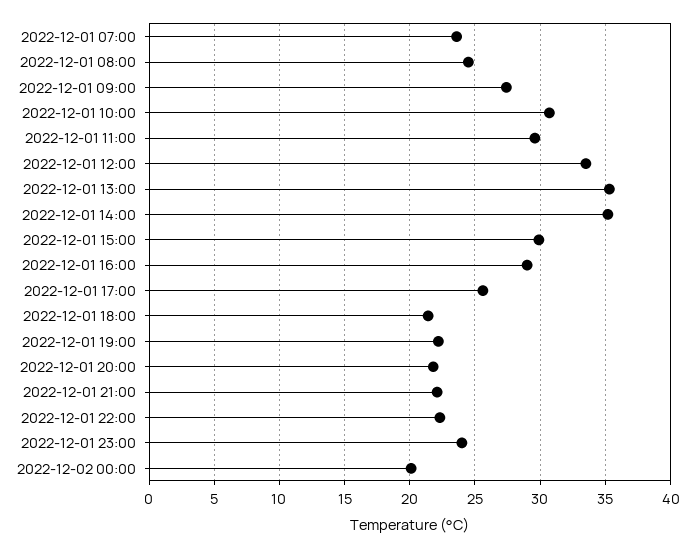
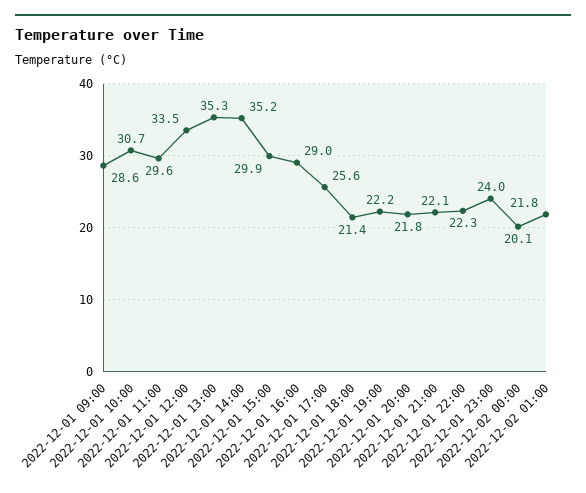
2022-12-01 07:00: 23.5 -> none
2022-12-01 08:00: 24.5 -> none
2022-12-01 09:00: 27.5 -> 28.6
2022-12-02 01:00: none -> 21.8

